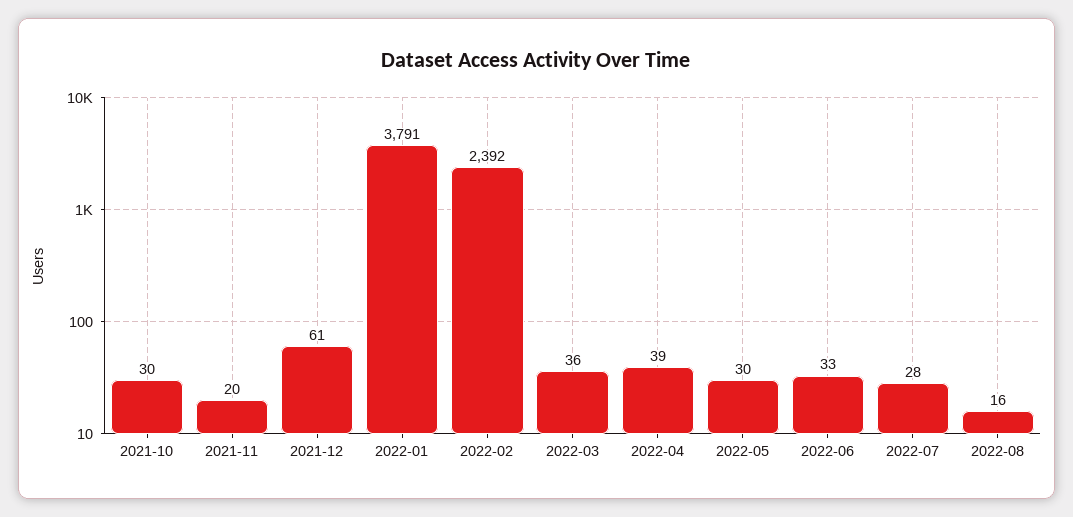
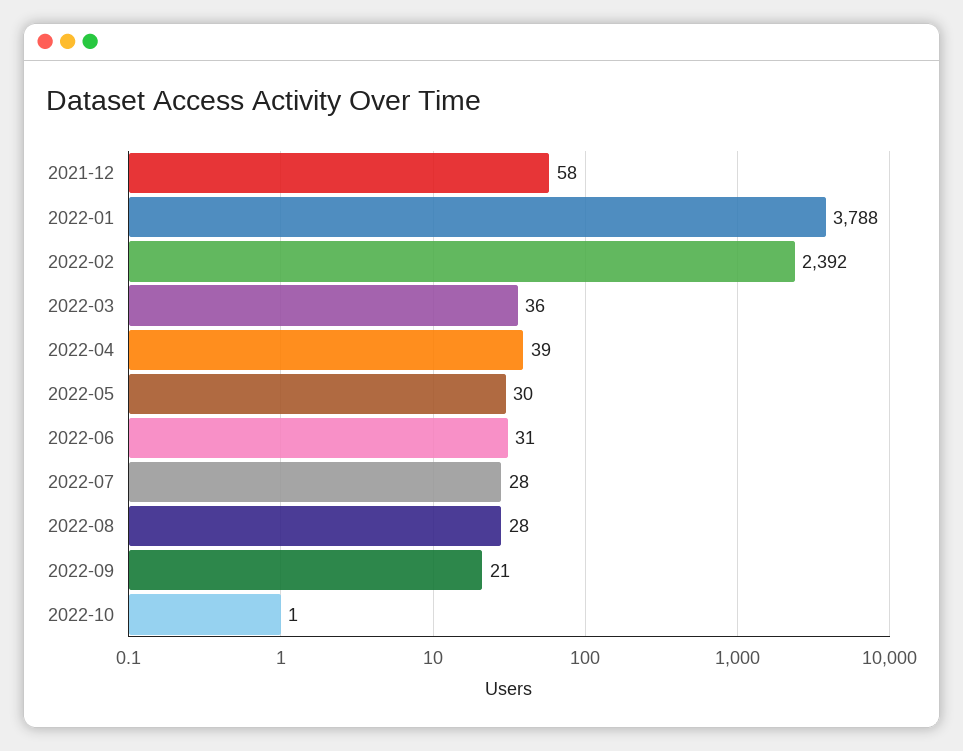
2021-10: 30 -> none
2021-11: 20 -> none
2021-12: 61 -> 58
2022-01: 3791 -> 3788
2022-06: 33 -> 31
2022-08: 16 -> 28
2022-09: none -> 21
2022-10: none -> 1

